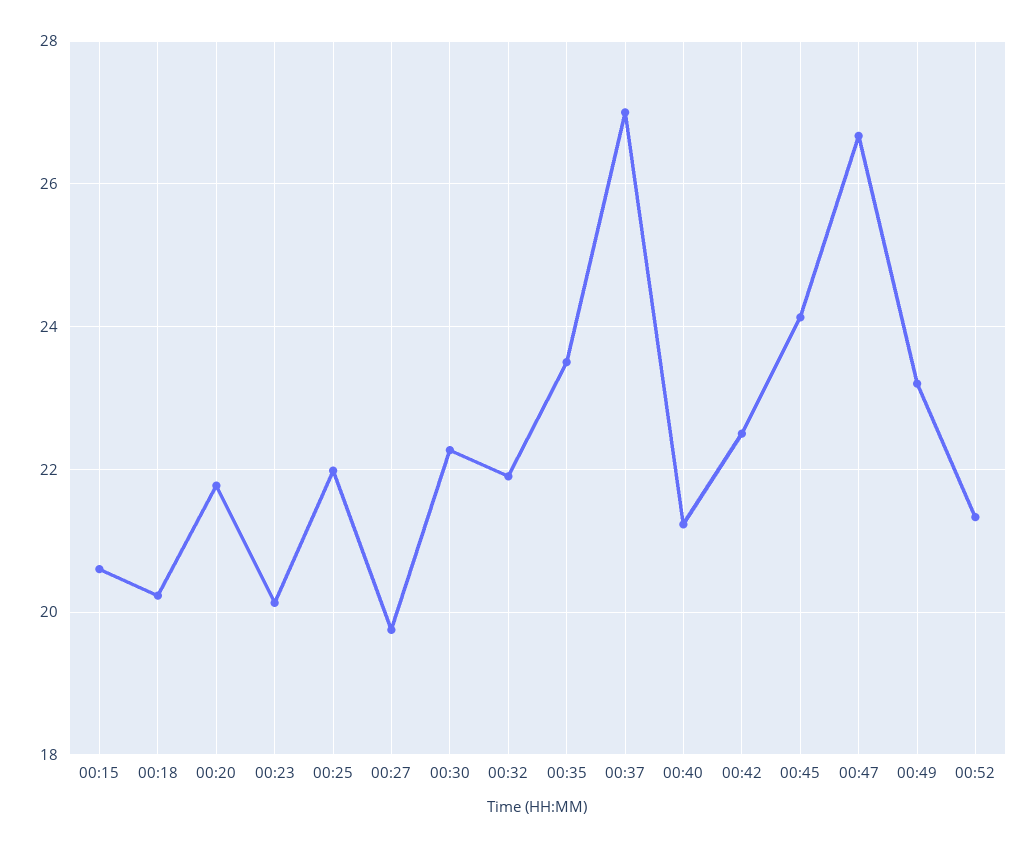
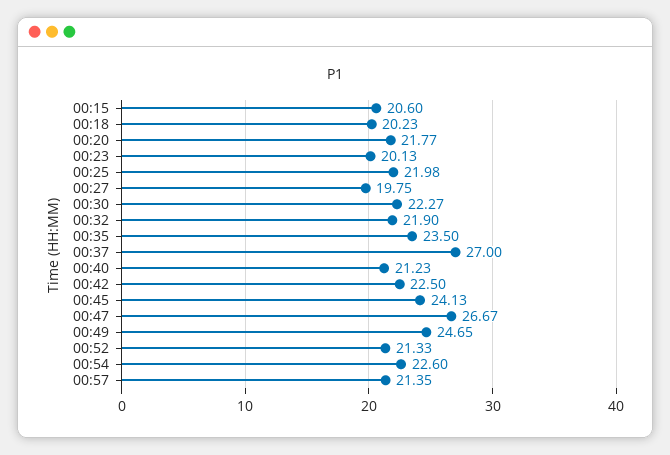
00:49: 23.2 -> 24.65
00:54: none -> 22.6
00:57: none -> 21.35

